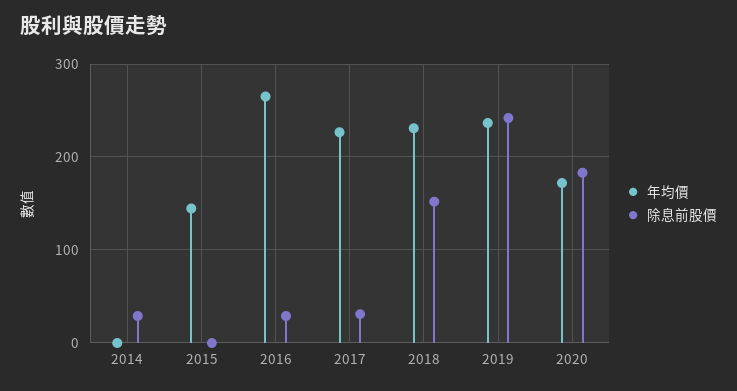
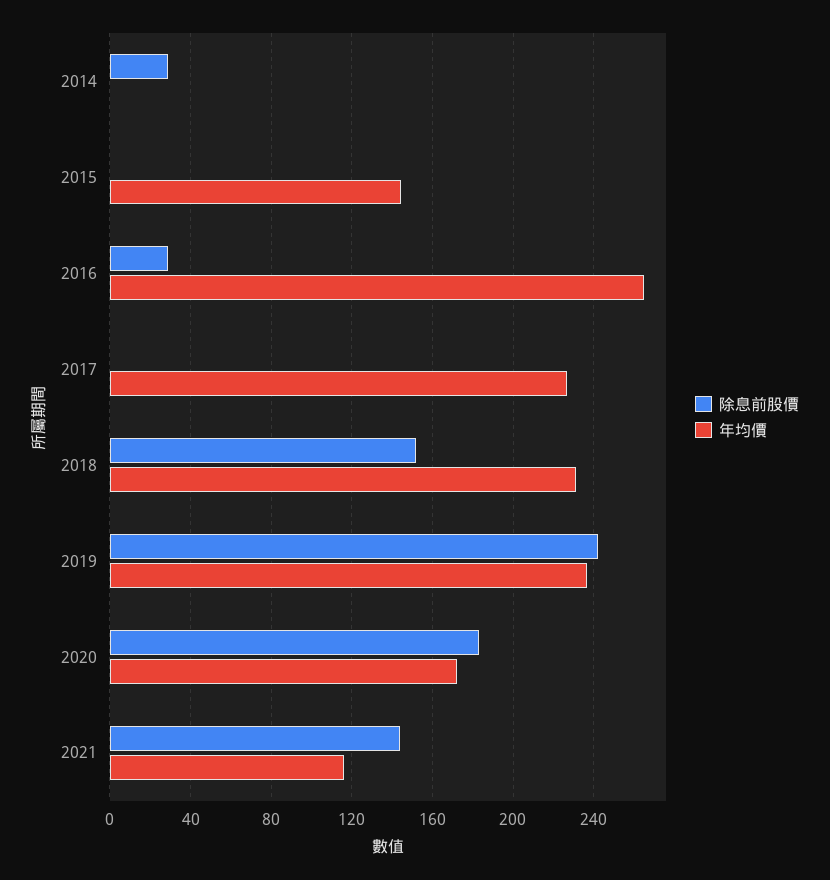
除息前股價, 2017: 30 -> 0
除息前股價, 2021: none -> 145
年均價, 2021: none -> 115

